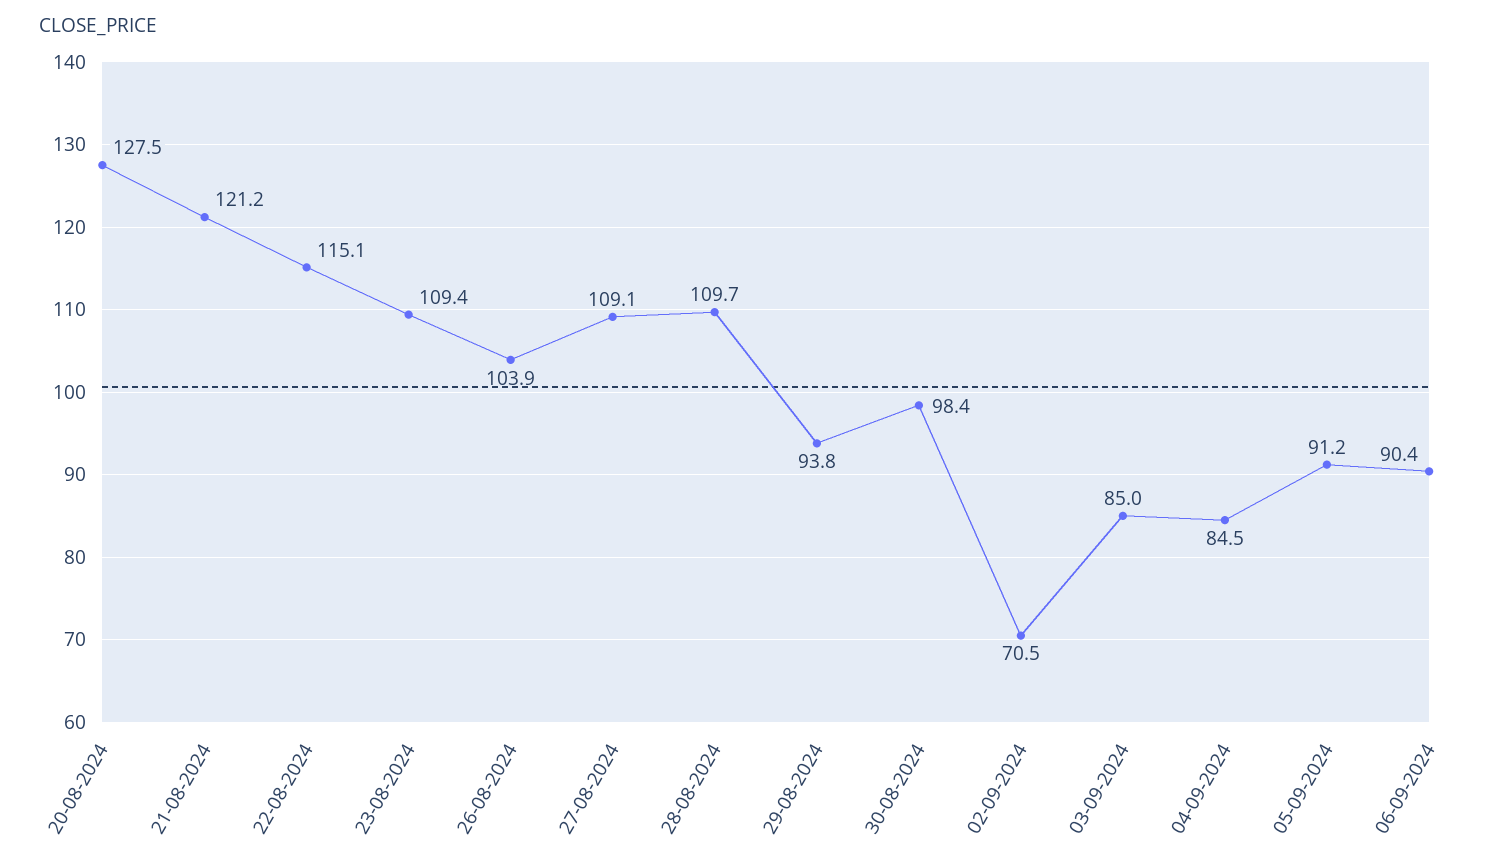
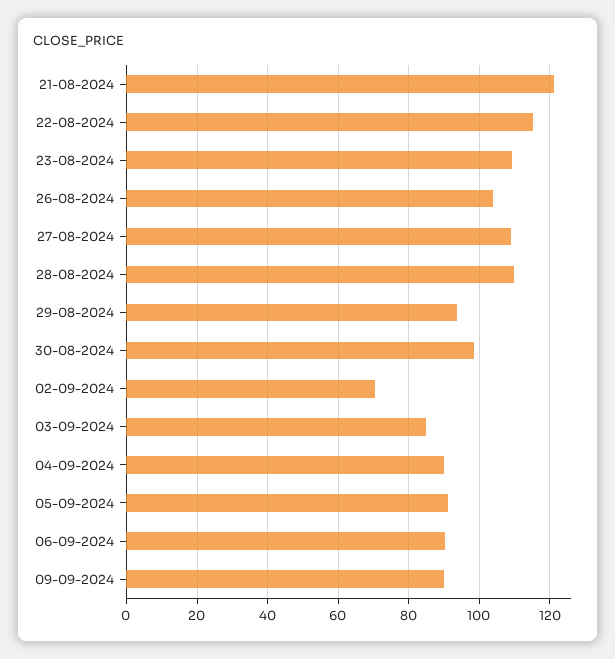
20-08-2024: 127.5 -> none
04-09-2024: 84.5 -> 90
09-09-2024: none -> 90

